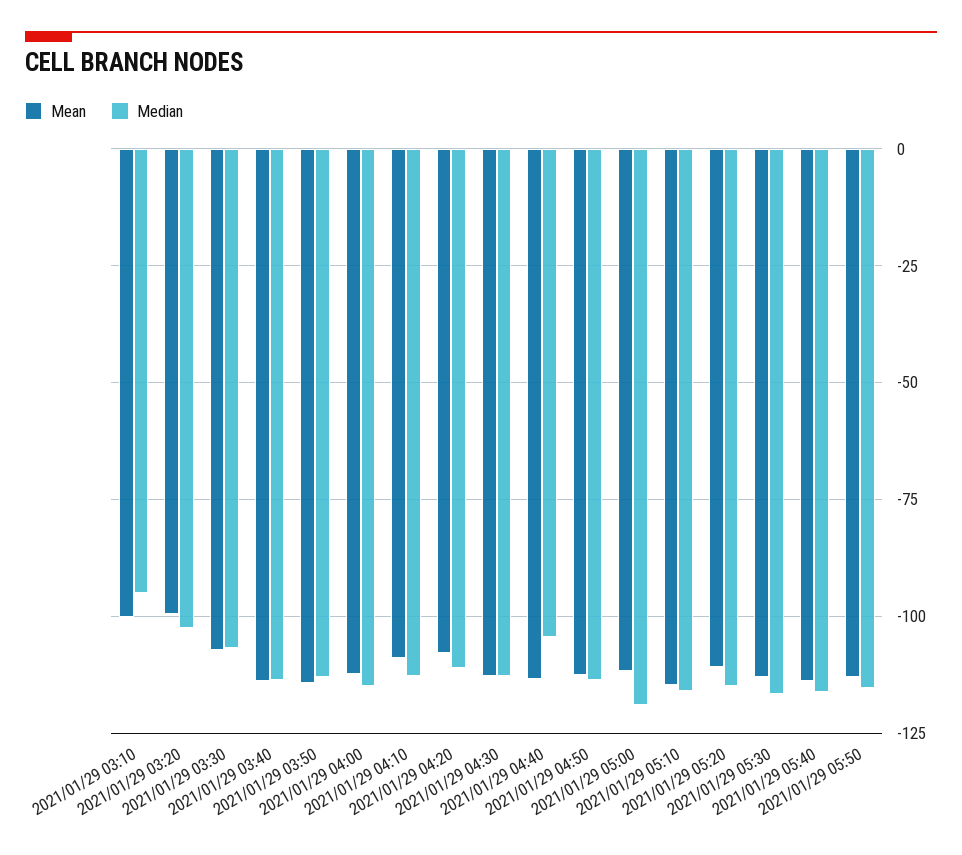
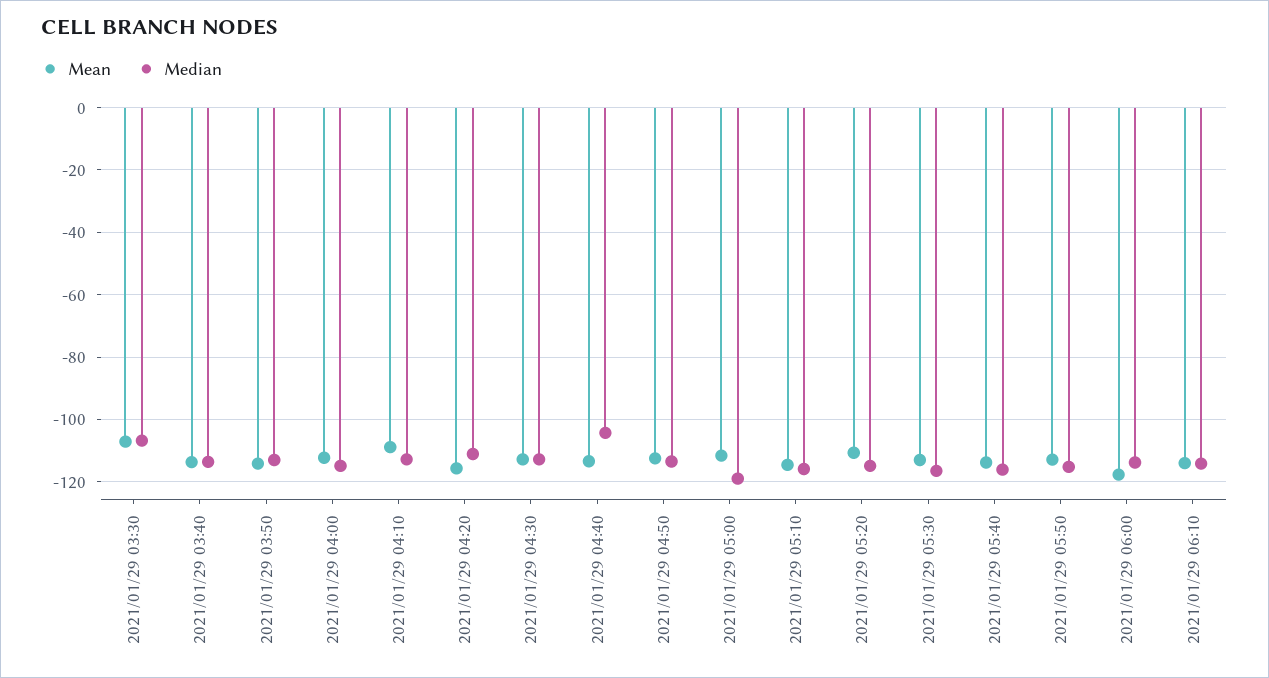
Mean, 2021/01/29 03:10: -100 -> none
Median, 2021/01/29 03:10: -95 -> none
Mean, 2021/01/29 03:20: -100 -> none
Median, 2021/01/29 03:20: -102.5 -> none
Mean, 2021/01/29 04:20: -107.5 -> -116
Mean, 2021/01/29 06:00: none -> -118
Median, 2021/01/29 06:00: none -> -114
Mean, 2021/01/29 06:10: none -> -114
Median, 2021/01/29 06:10: none -> -114

